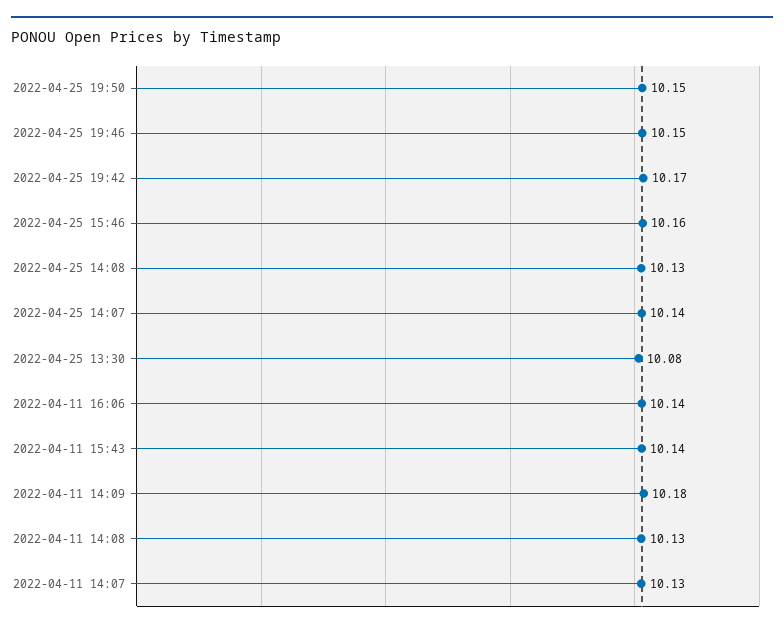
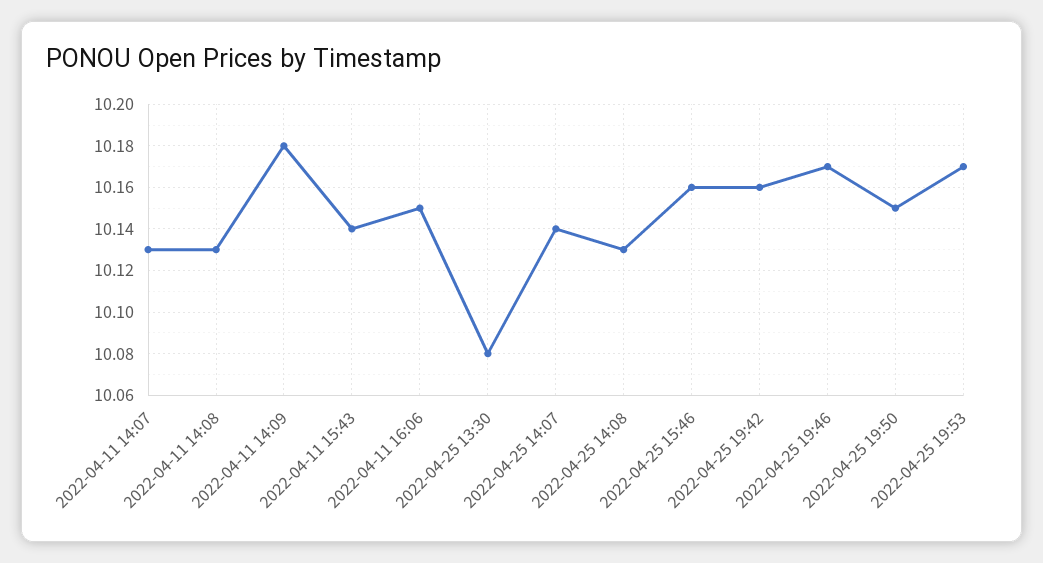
2022-04-25 19:46: 10.15 -> 10.17
2022-04-25 19:42: 10.17 -> 10.16
2022-04-11 16:06: 10.14 -> 10.15
2022-04-25 19:53: none -> 10.17

